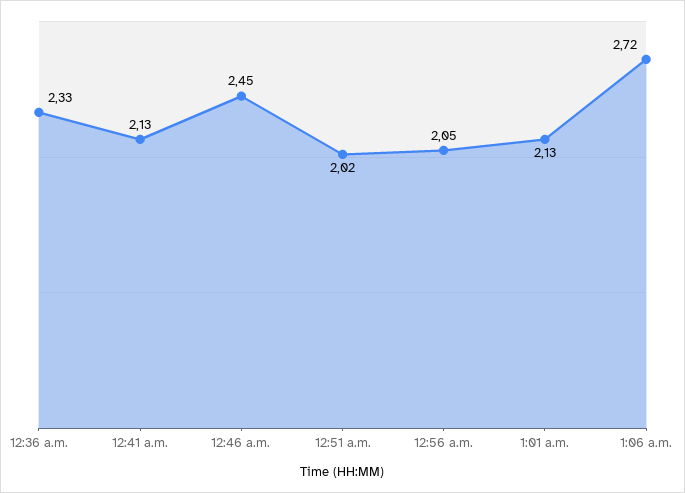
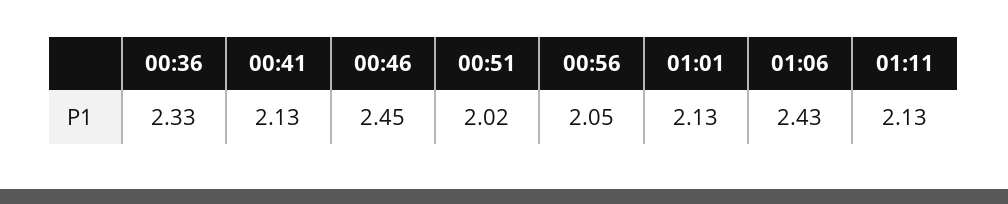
1:06 a.m.: 2.72 -> 2.43
01:11: none -> 2.13

